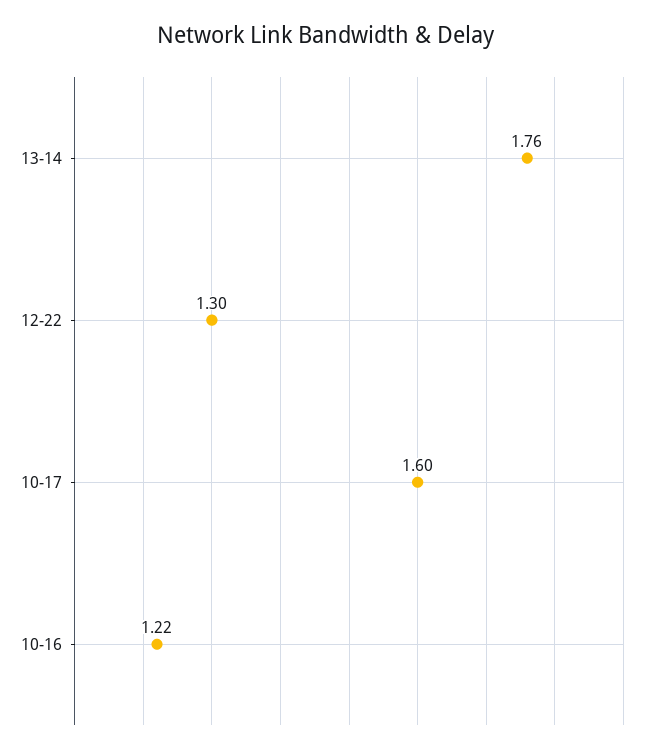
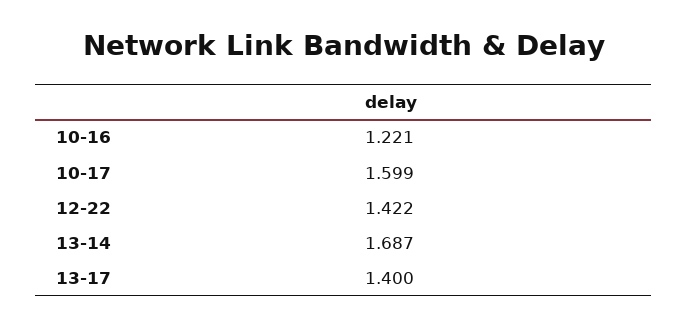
13-14: 1.76 -> 1.687
12-22: 1.3 -> 1.422
13-17: none -> 1.4

